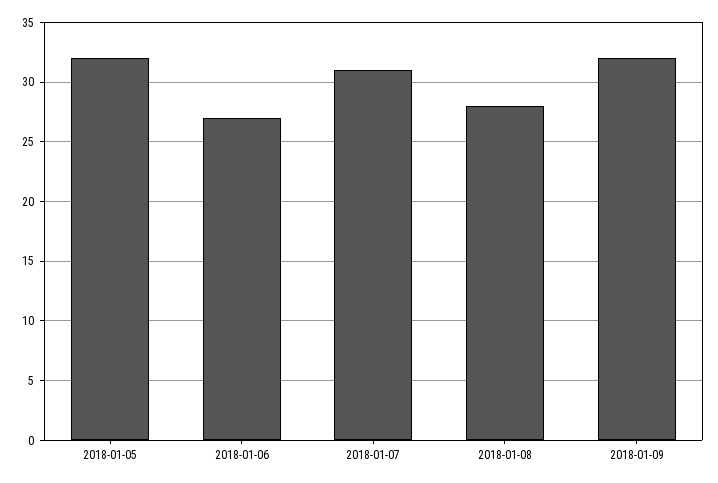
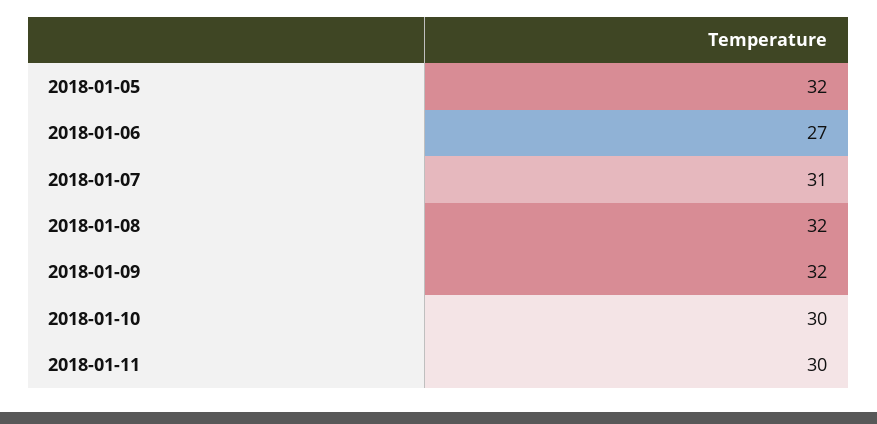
2018-01-08: 28 -> 32
2018-01-10: none -> 30
2018-01-11: none -> 30

